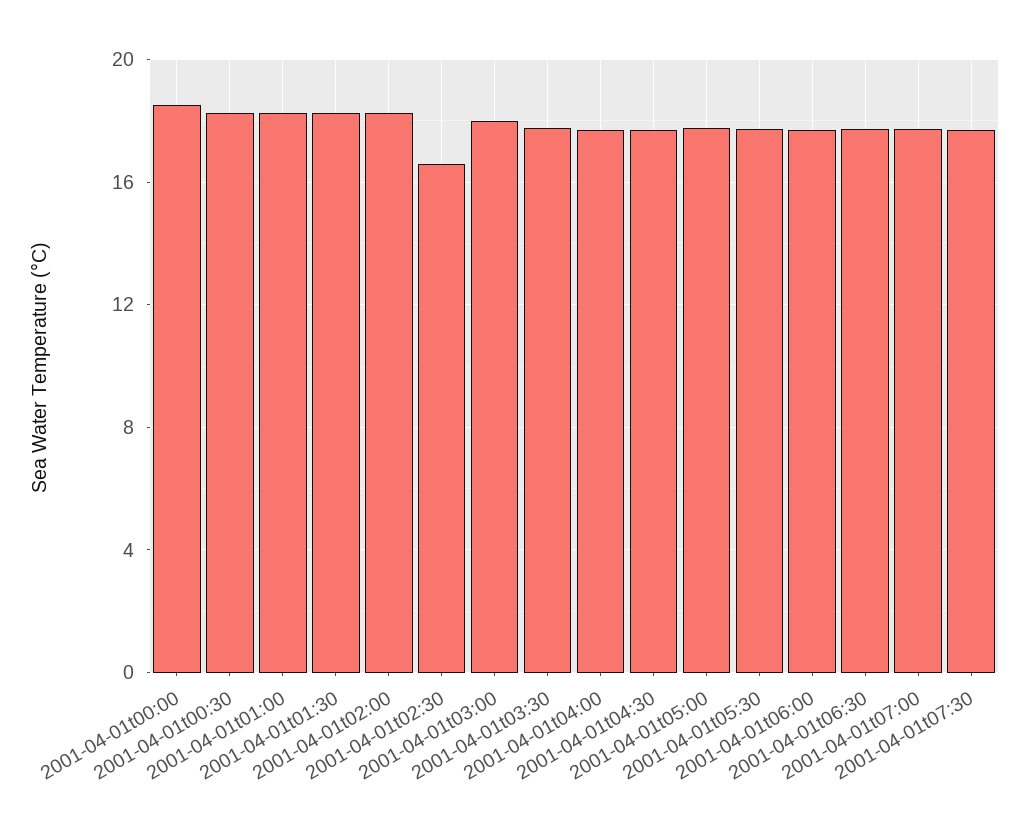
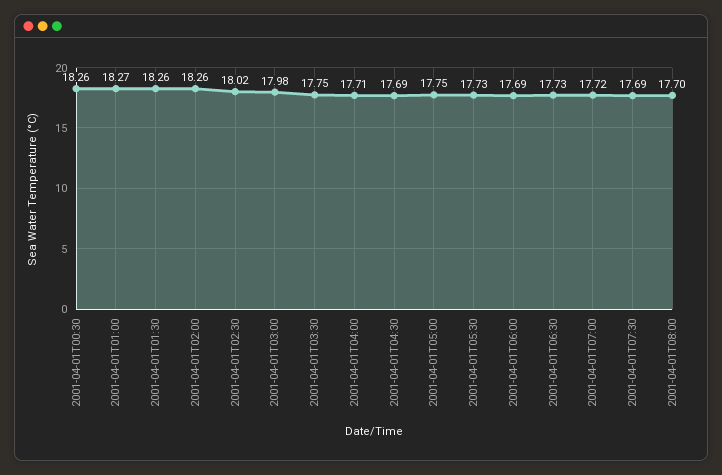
2001-04-01t00:00: 18.5 -> none
2001-04-01t02:30: 16.5 -> 18.02
2001-04-01T08:00: none -> 17.7

